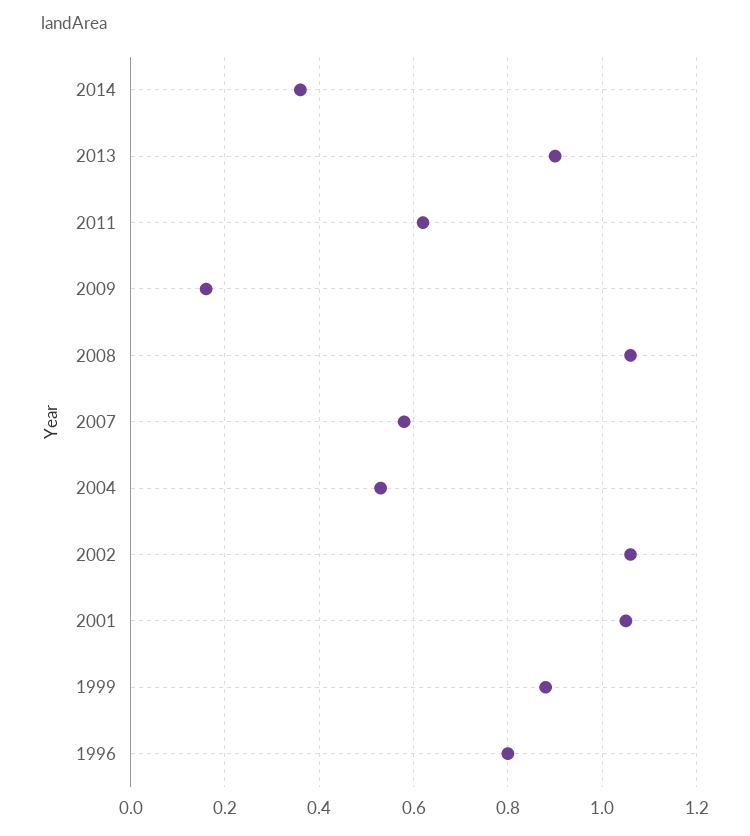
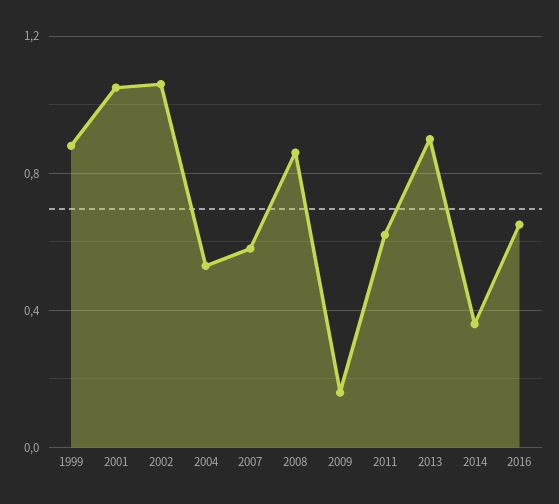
2008: 1.05 -> 0.85
1996: 0.8 -> none
2016: none -> 0.65

